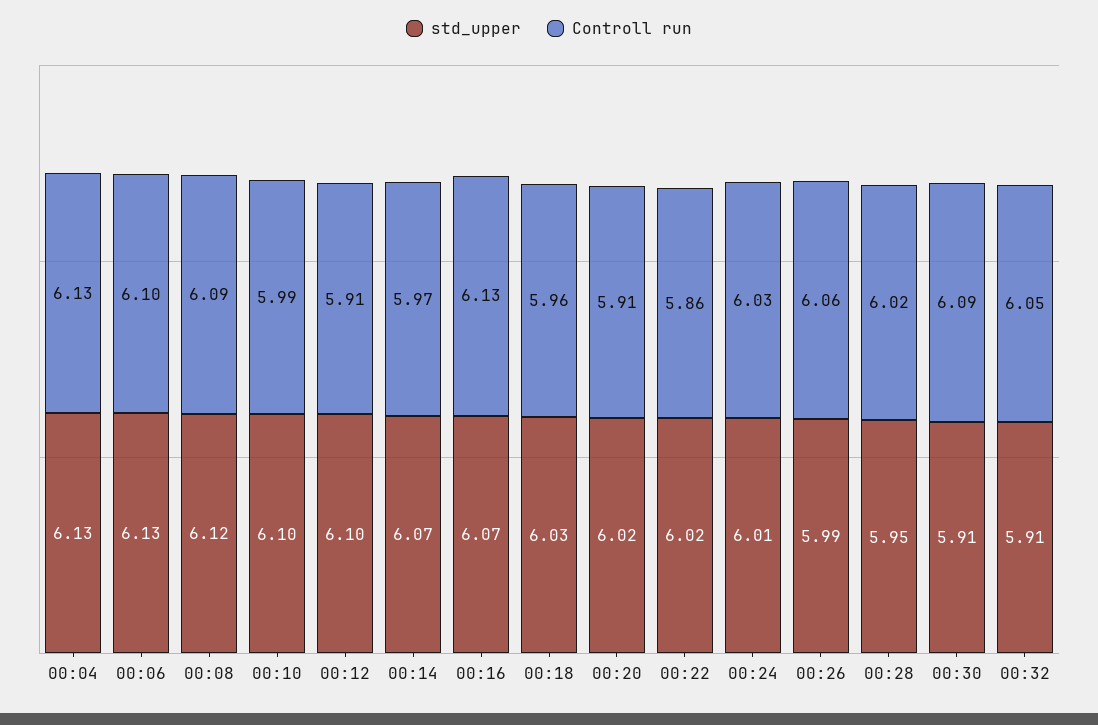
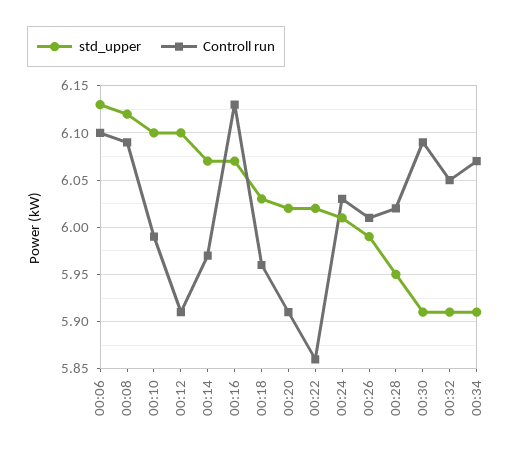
std_upper, 00:04: 6.13 -> none
Controll run, 00:04: 6.13 -> none
Controll run, 00:26: 6.06 -> 6.01
std_upper, 00:34: none -> 5.91
Controll run, 00:34: none -> 6.07

